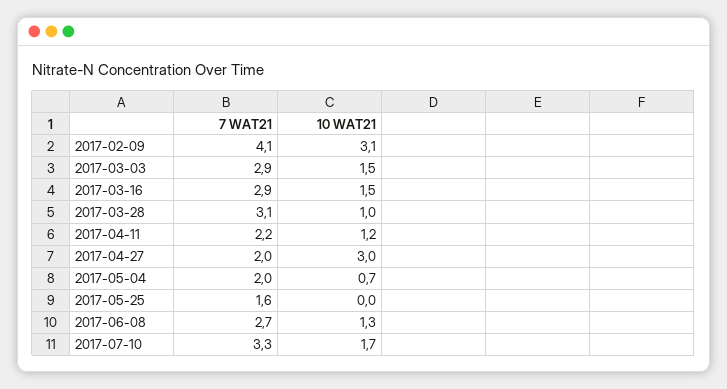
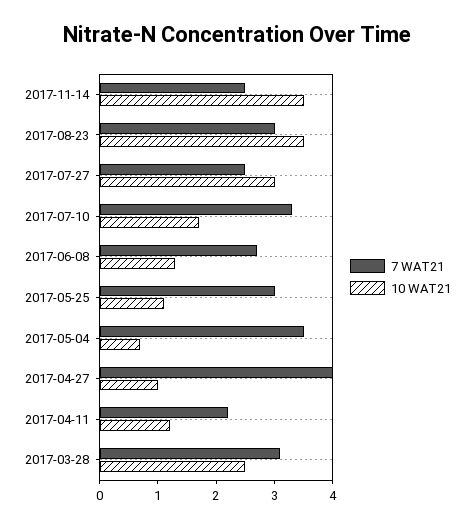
7 WAT21, 2017-02-09: 4.1 -> none
10 WAT21, 2017-02-09: 3.1 -> none
7 WAT21, 2017-03-03: 2.9 -> none
10 WAT21, 2017-03-03: 1.5 -> none
7 WAT21, 2017-03-16: 2.9 -> none
10 WAT21, 2017-03-16: 1.5 -> none
10 WAT21, 2017-03-28: 1 -> 2.5
7 WAT21, 2017-04-27: 2 -> 4
10 WAT21, 2017-04-27: 3 -> 1
7 WAT21, 2017-05-04: 2 -> 3.5
7 WAT21, 2017-05-25: 1.6 -> 3
10 WAT21, 2017-05-25: 0 -> 1
7 WAT21, 2017-11-14: none -> 2.5
10 WAT21, 2017-11-14: none -> 3.5
7 WAT21, 2017-08-23: none -> 3
10 WAT21, 2017-08-23: none -> 3.5
7 WAT21, 2017-07-27: none -> 2.5
10 WAT21, 2017-07-27: none -> 3

